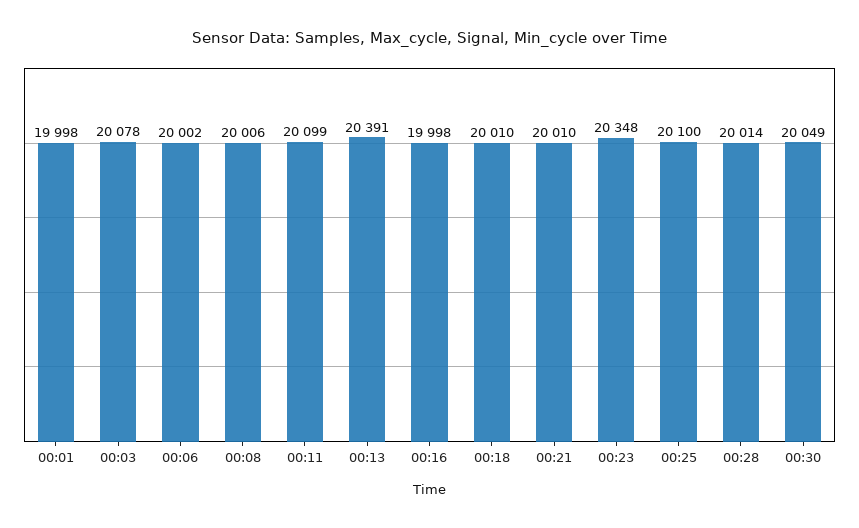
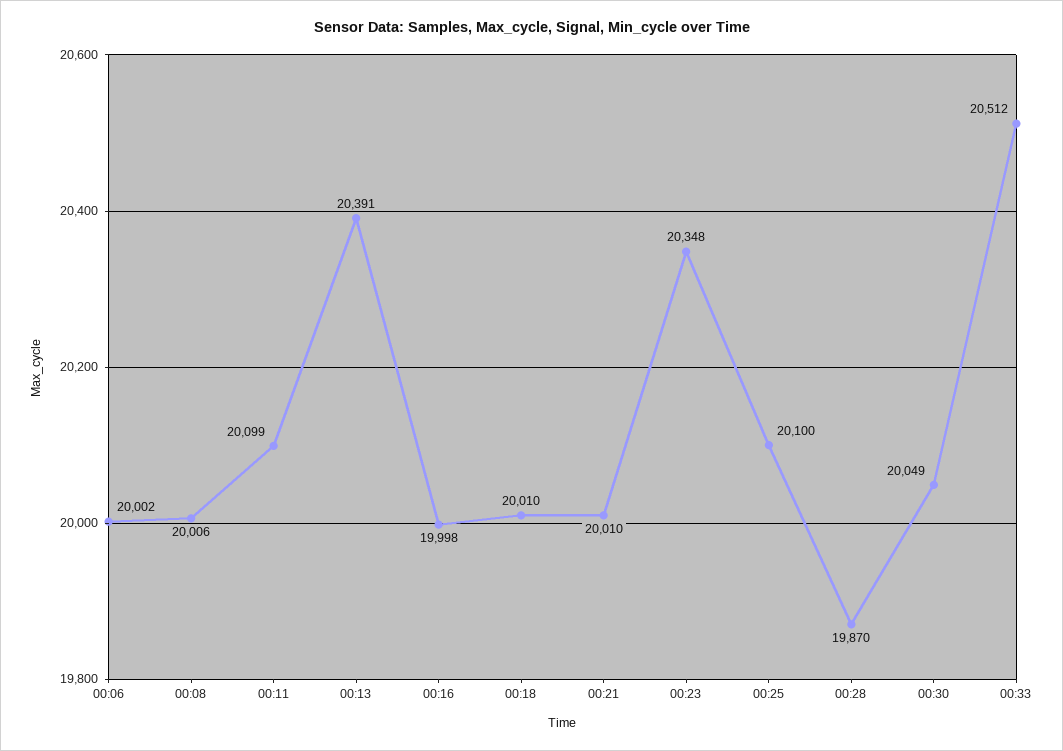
00:01: 19998 -> none
00:03: 20078 -> none
00:28: 20014 -> 19870
00:33: none -> 20512

